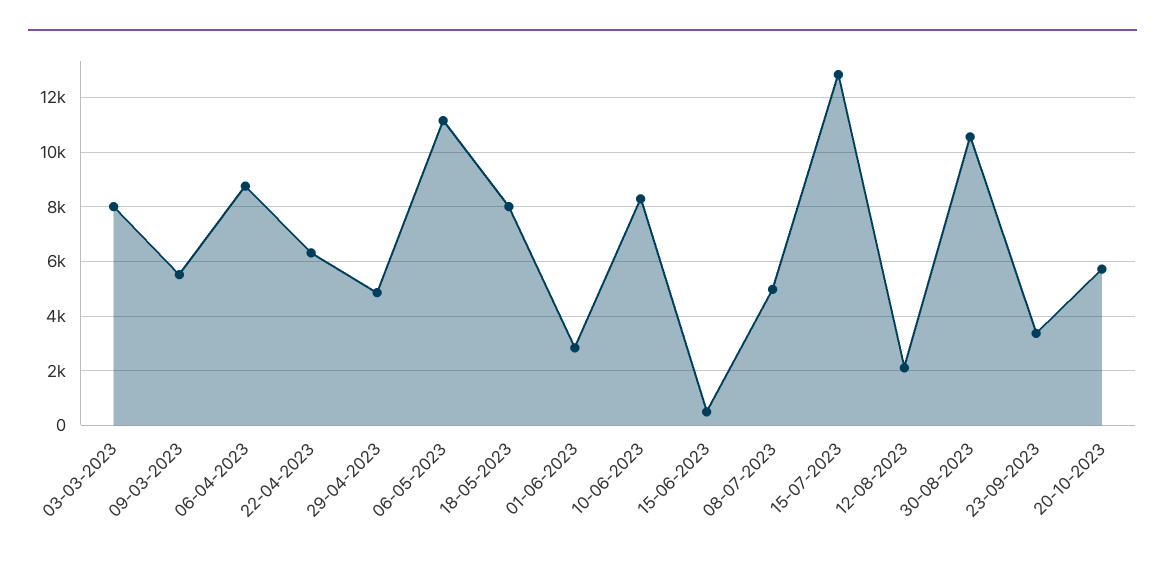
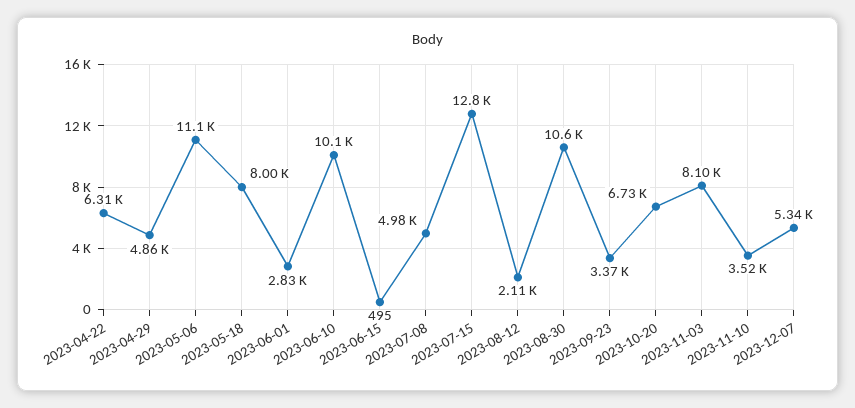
03-03-2023: 8000 -> none
09-03-2023: 5500 -> none
06-04-2023: 8750 -> none
10-06-2023: 8250 -> 10100
20-10-2023: 5750 -> 6730
2023-11-03: none -> 8100
2023-11-10: none -> 3520
2023-12-07: none -> 5340

